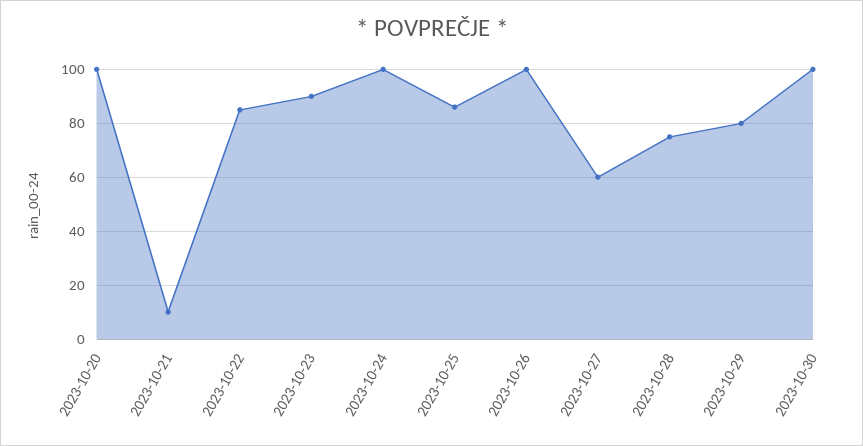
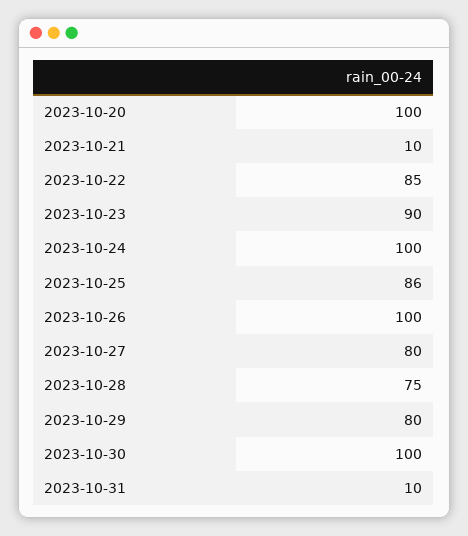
2023-10-27: 60 -> 80
2023-10-31: none -> 10

